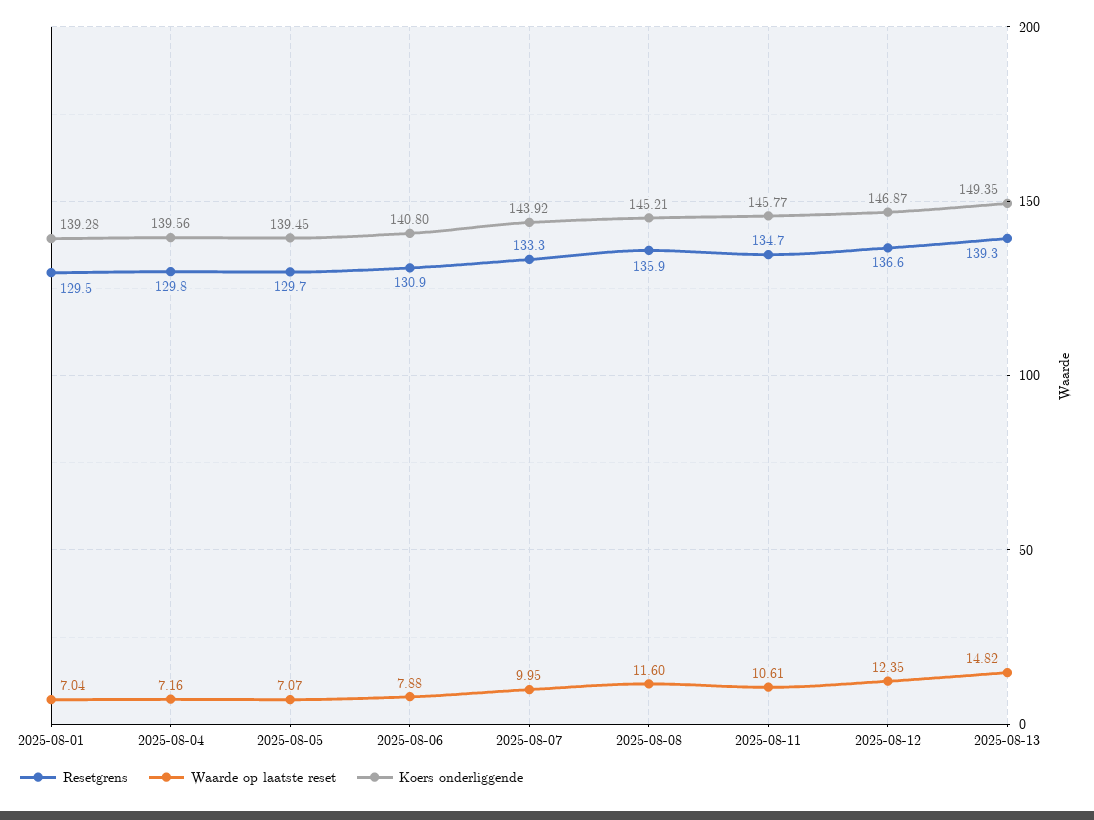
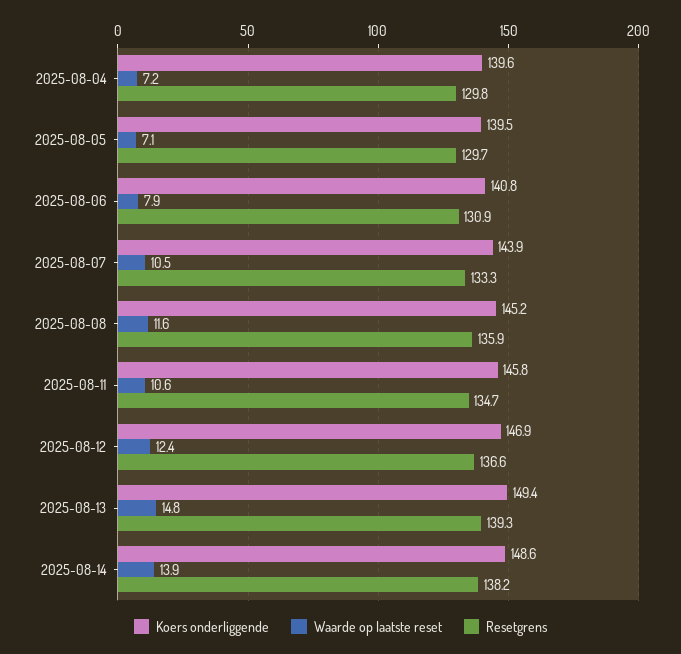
Resetgrens, 2025-08-01: 129.5 -> none
Waarde op laatste reset, 2025-08-01: 7.04 -> none
Koers onderliggende, 2025-08-01: 139.28 -> none
Waarde op laatste reset, 2025-08-07: 9.95 -> 10.5
Koers onderliggende, 2025-08-14: none -> 148.6
Waarde op laatste reset, 2025-08-14: none -> 13.9
Resetgrens, 2025-08-14: none -> 138.2

